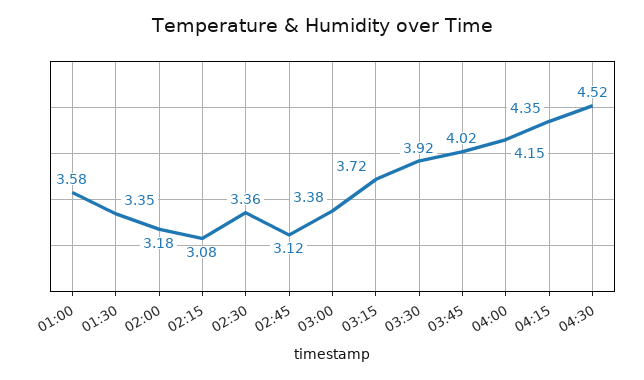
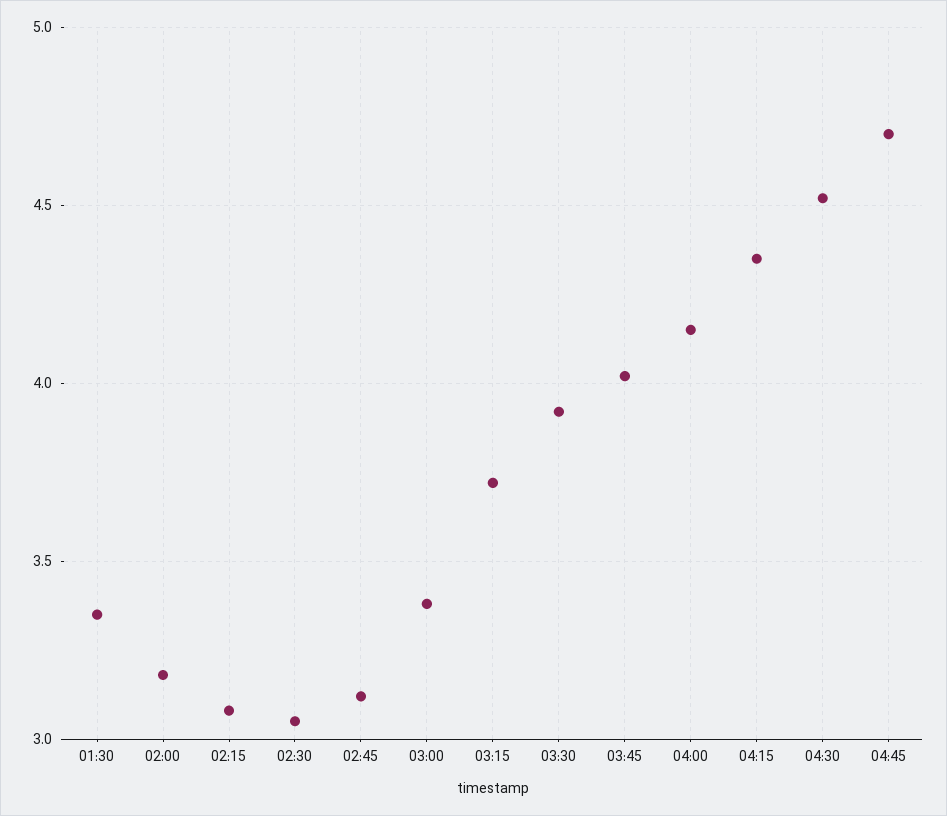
01:00: 3.58 -> none
02:30: 3.36 -> 3.05
04:45: none -> 4.7

